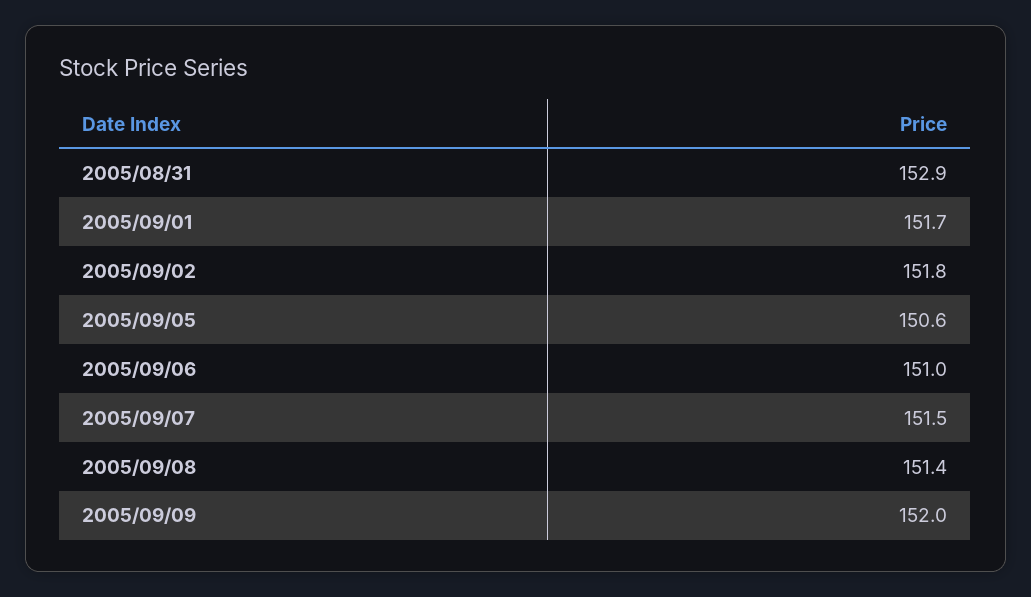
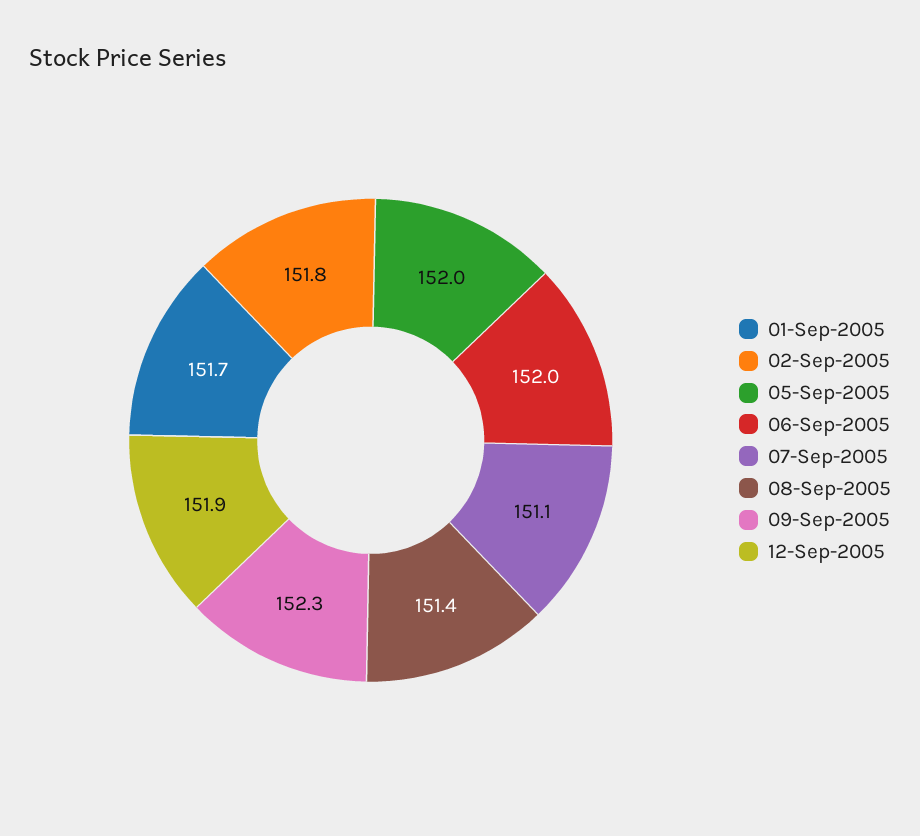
2005/08/31: 152.9 -> none
2005/09/05: 150.6 -> 152
2005/09/06: 151 -> 152
2005/09/07: 151.5 -> 151.1
2005/09/09: 152 -> 152.3
12-Sep-2005: none -> 151.9

